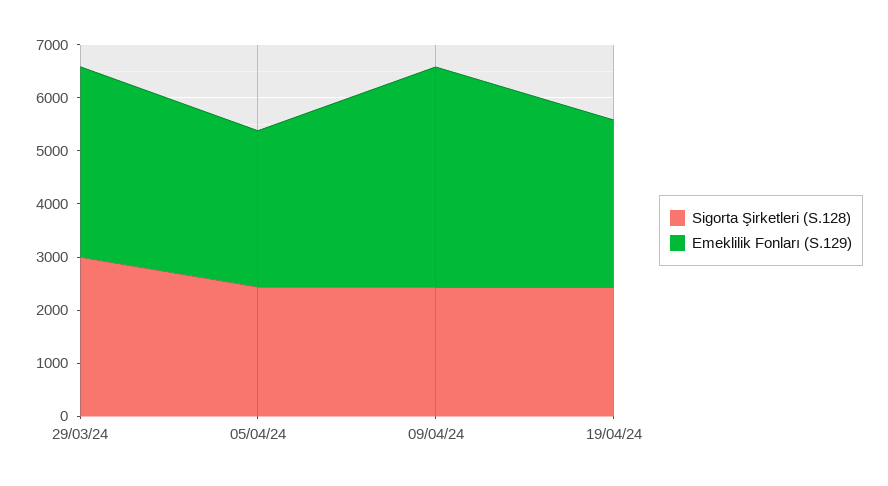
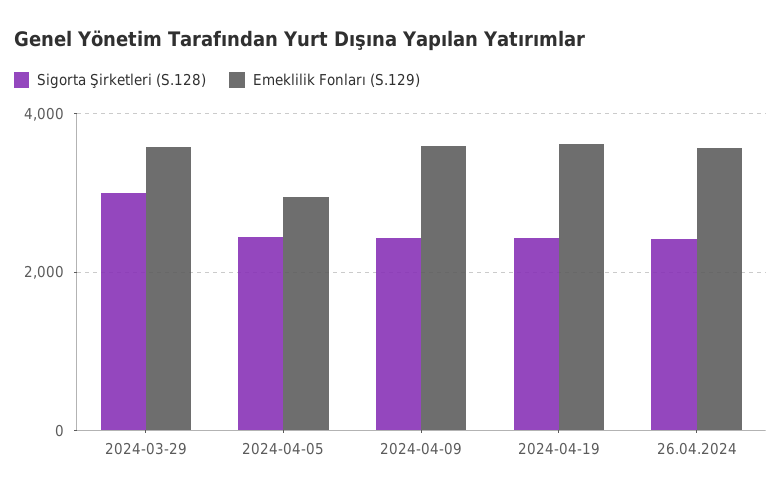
Emeklilik Fonları (S.129), 09/04/24: 4200 -> 3600
Emeklilik Fonları (S.129), 19/04/24: 3200 -> 3600
Sigorta Şirketleri (S.128), 26.04.2024: none -> 2400
Emeklilik Fonları (S.129), 26.04.2024: none -> 3600

